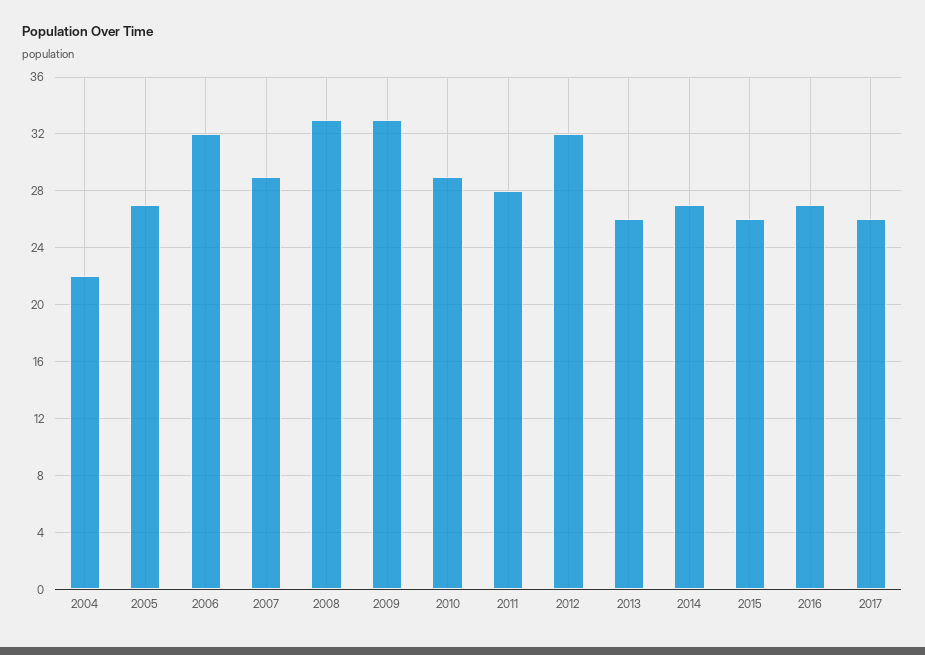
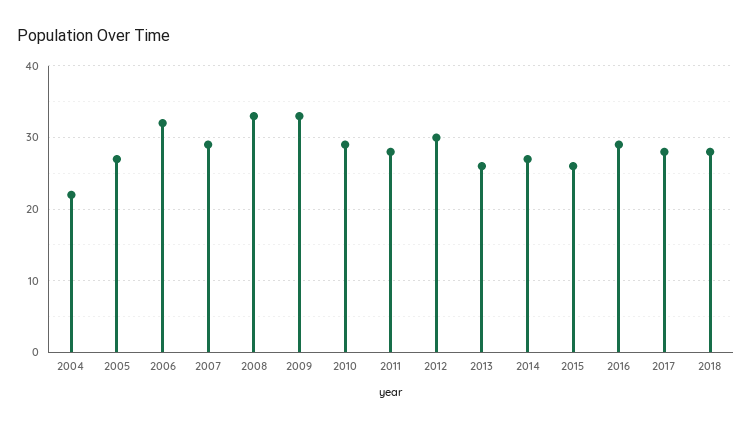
2012: 32 -> 30
2016: 27 -> 29
2017: 26 -> 28
2018: none -> 28

